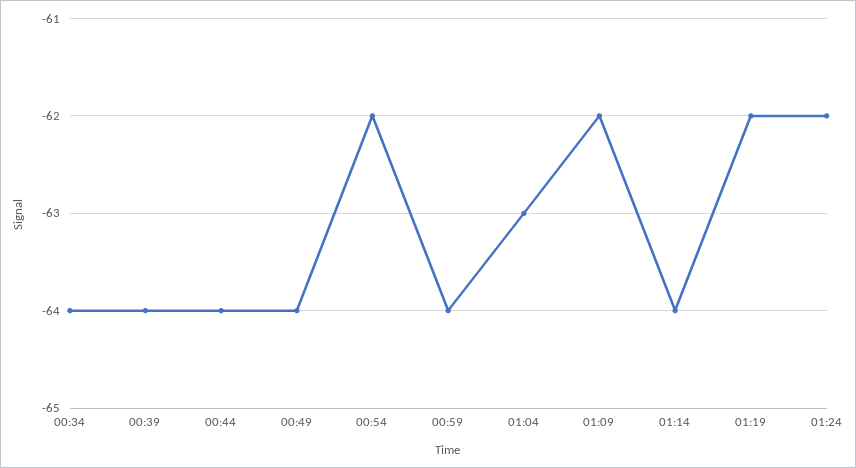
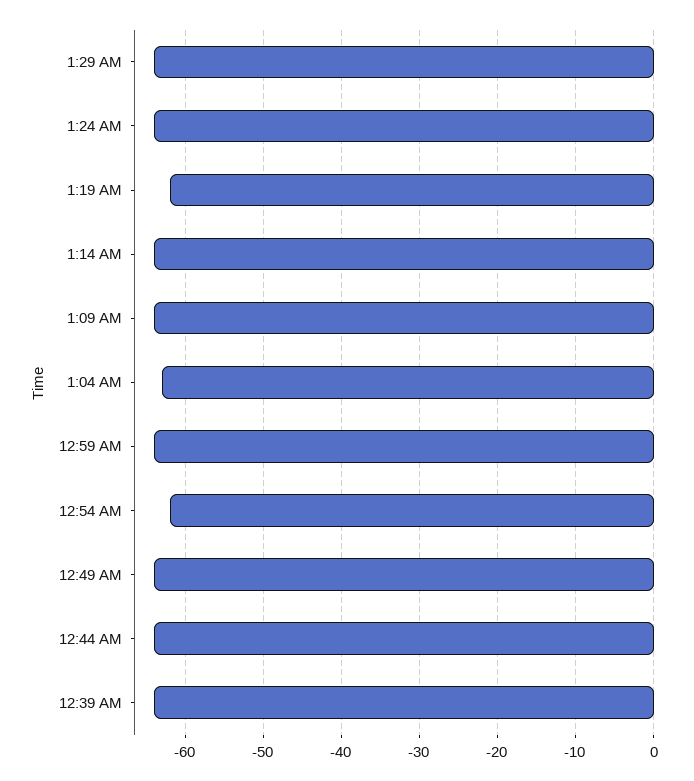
00:34: -64 -> none
01:09: -62 -> -64
01:24: -62 -> -64
1:29 AM: none -> -64

